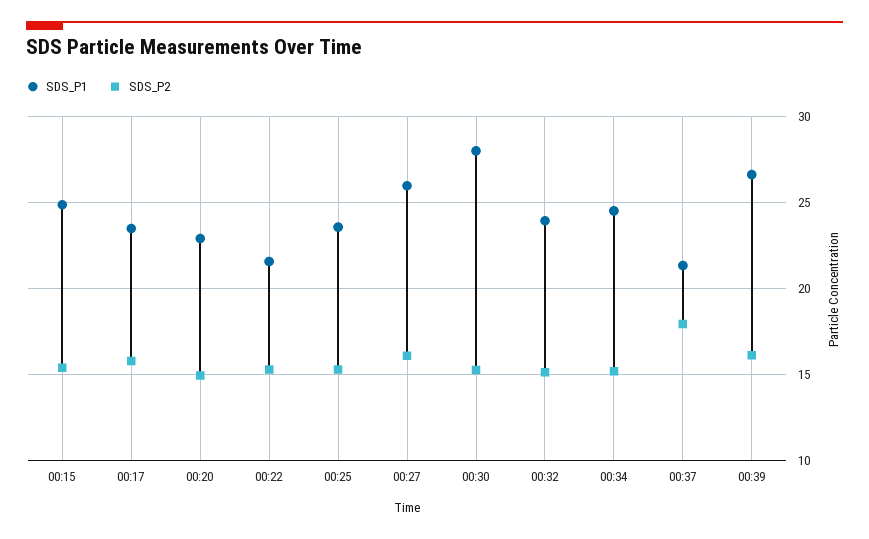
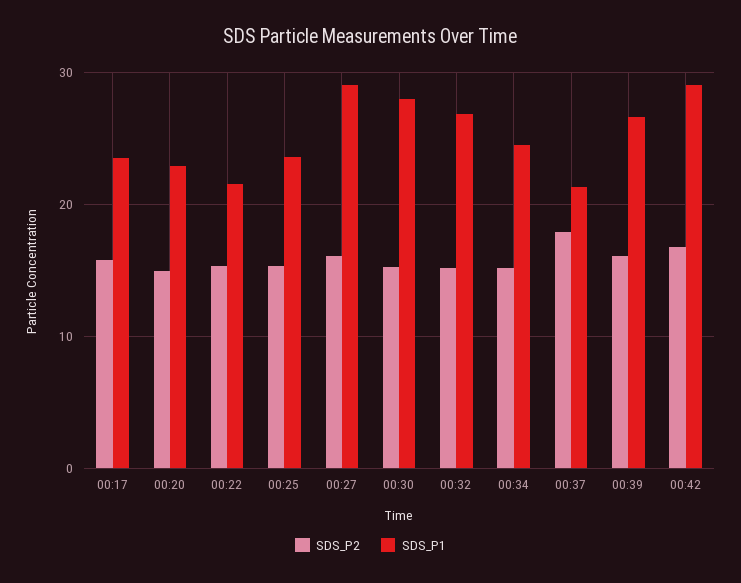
SDS_P1, 00:15: 25 -> none
SDS_P2, 00:15: 15.5 -> none
SDS_P1, 00:27: 26 -> 29
SDS_P1, 00:32: 24 -> 27
SDS_P2, 00:42: none -> 17
SDS_P1, 00:42: none -> 29

